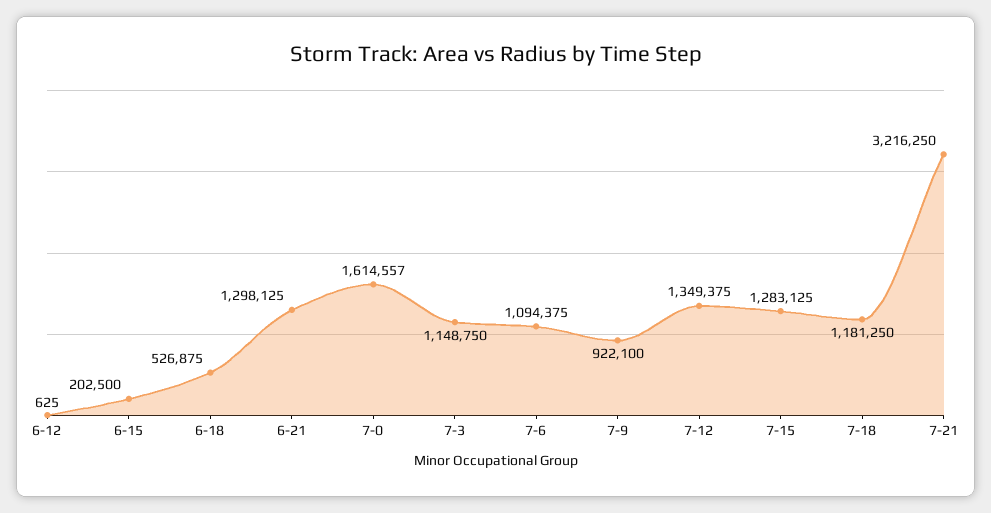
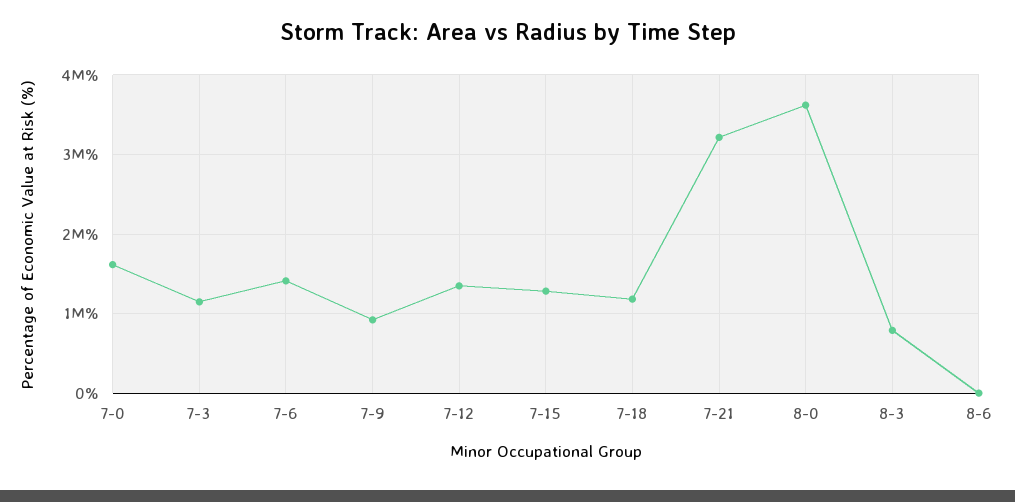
6-12: 625 -> none
6-15: 202500 -> none
6-18: 526875 -> none
6-21: 1298125 -> none
7-6: 1094375 -> 1400000
8-0: none -> 3600000
8-3: none -> 800000
8-6: none -> 0

